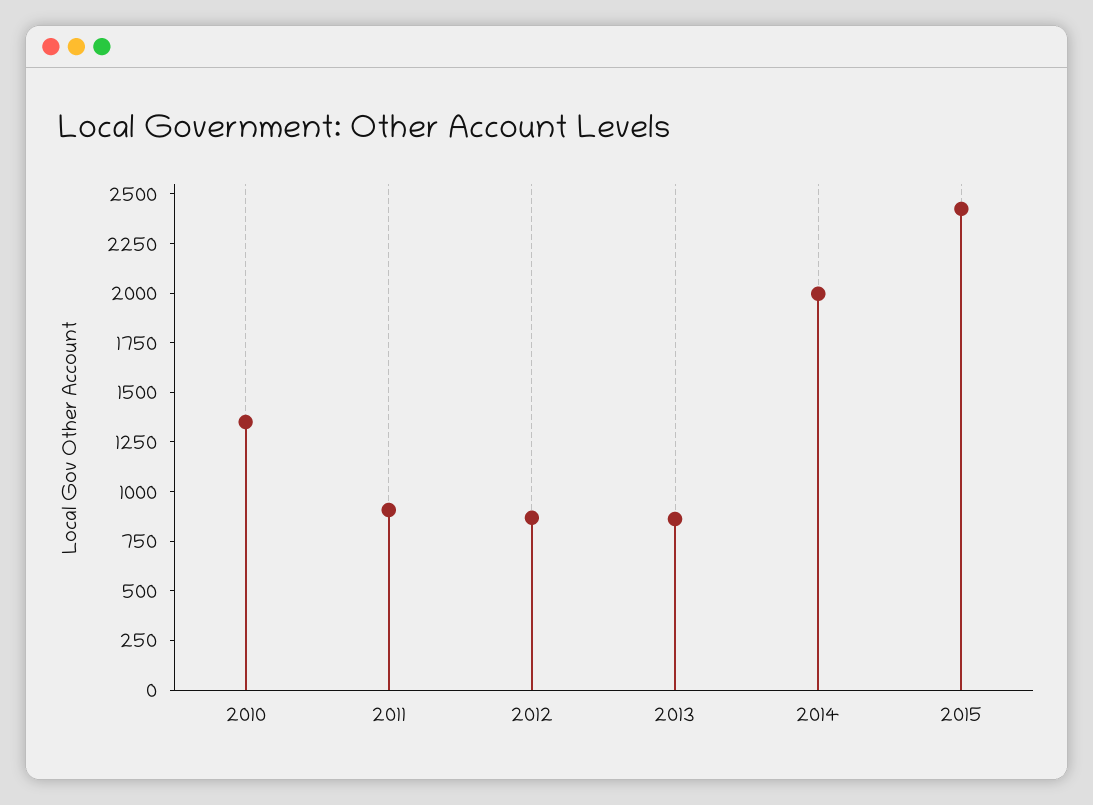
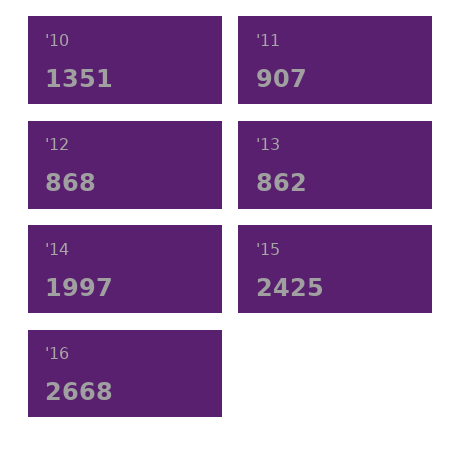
'16: none -> 2668

